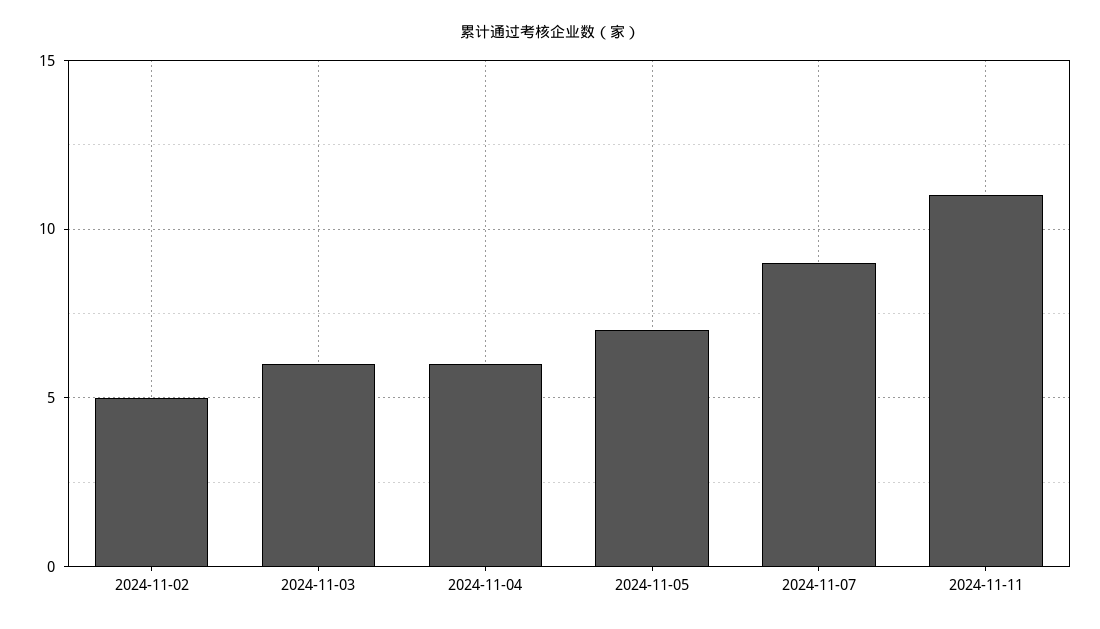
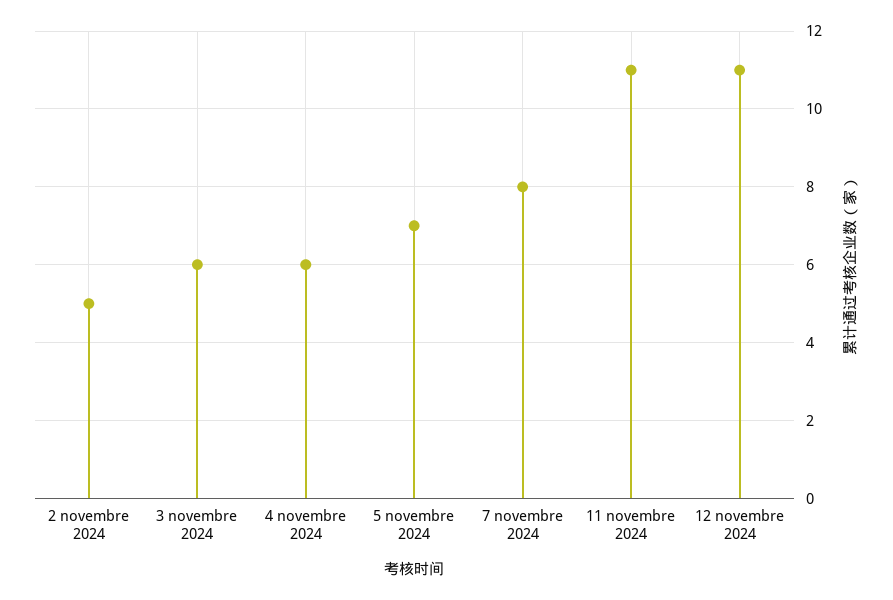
2024-11-07: 9 -> 8
12 novembre 2024: none -> 11

